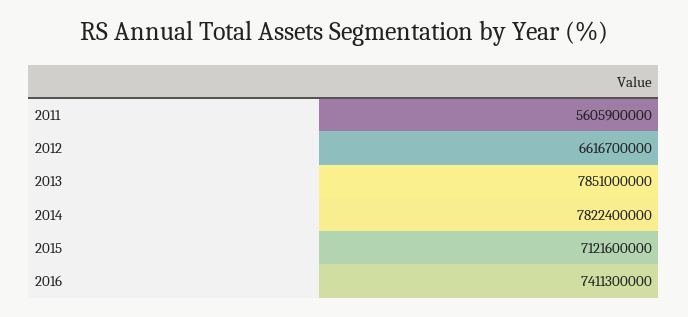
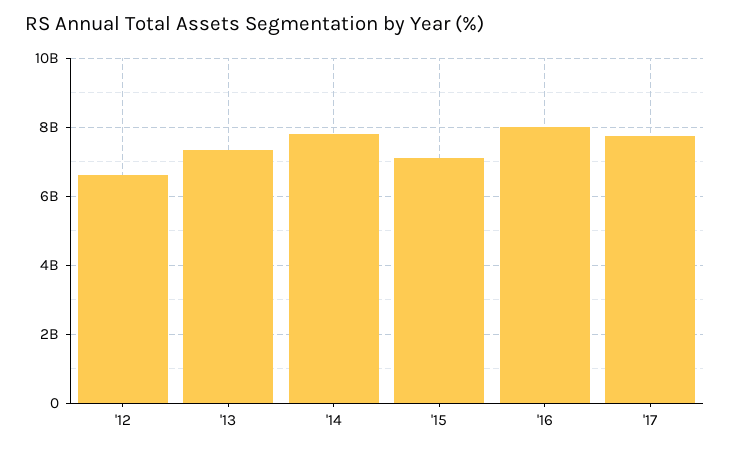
2011: 5605900000 -> none
2013: 7851000000 -> 7400000000
2016: 7411300000 -> 8000000000
'17: none -> 7800000000

